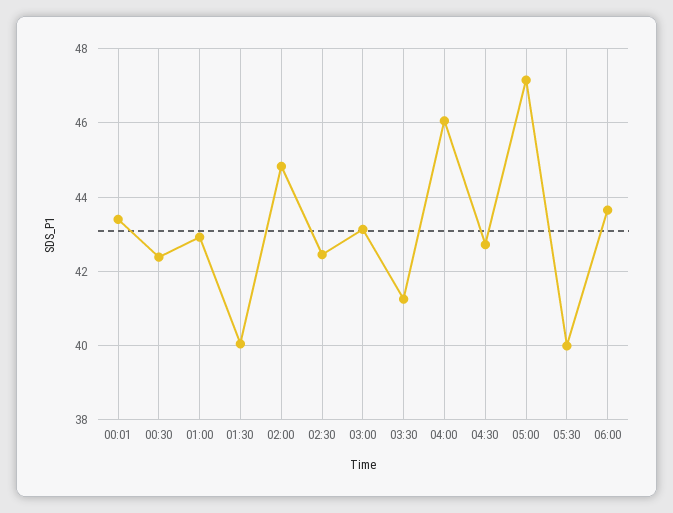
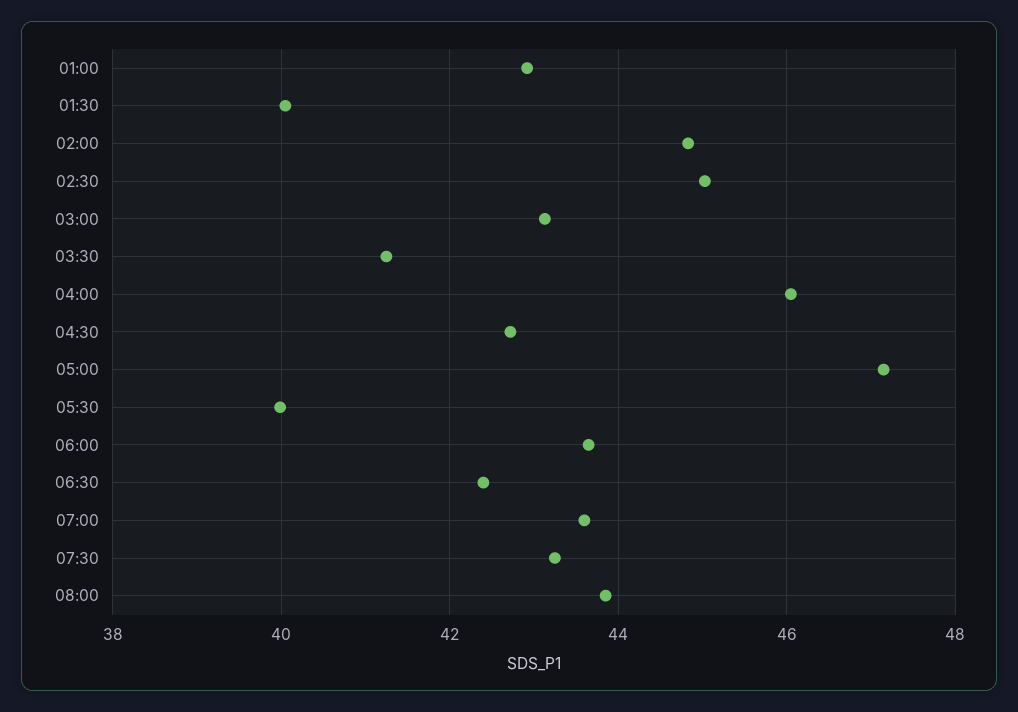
00:01: 43.4 -> none
00:30: 42.4 -> none
02:30: 42.4 -> 45
06:30: none -> 42.4
07:00: none -> 43.6
07:30: none -> 43.2
08:00: none -> 43.8

